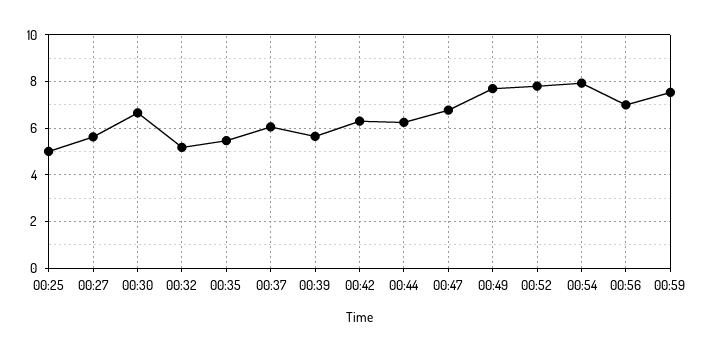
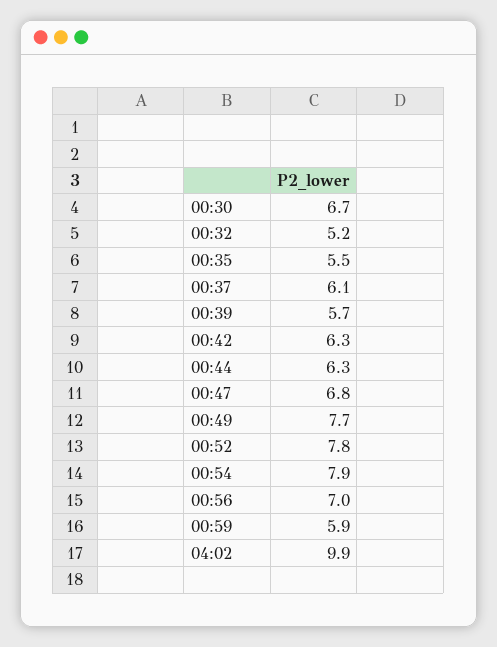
00:25: 5 -> none
00:27: 5.5 -> none
00:59: 7.5 -> 5.9
04:02: none -> 9.9

